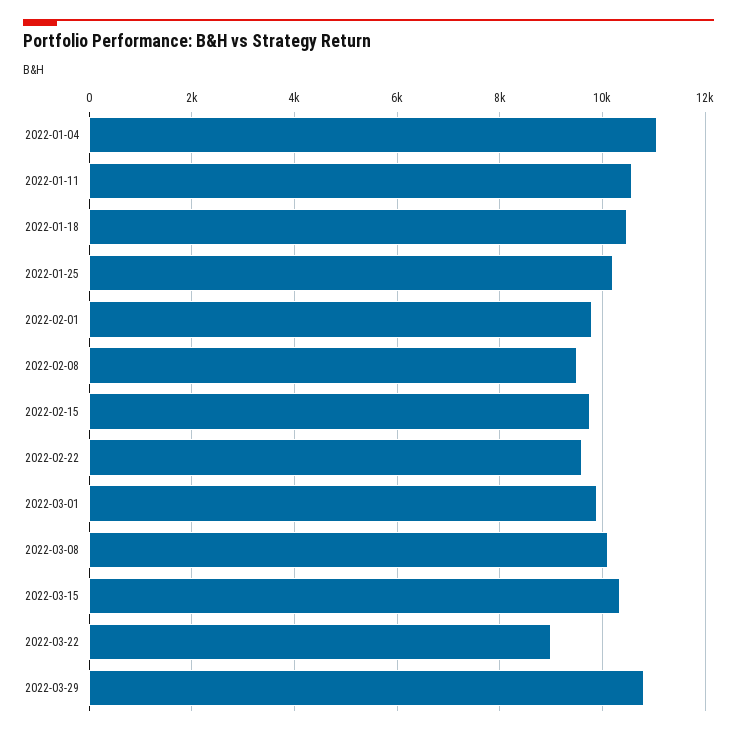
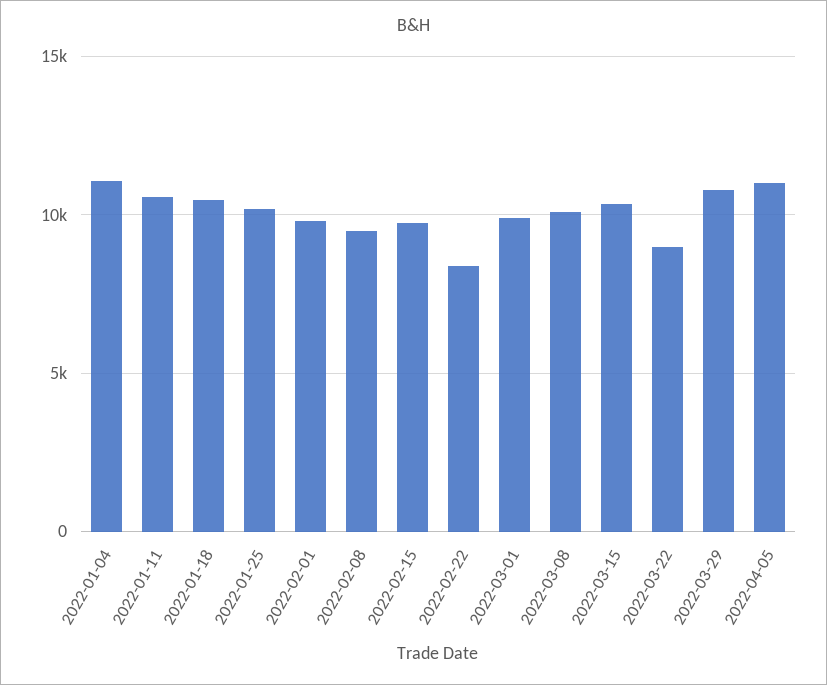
2022-02-22: 9600 -> 8500
2022-04-05: none -> 11000

